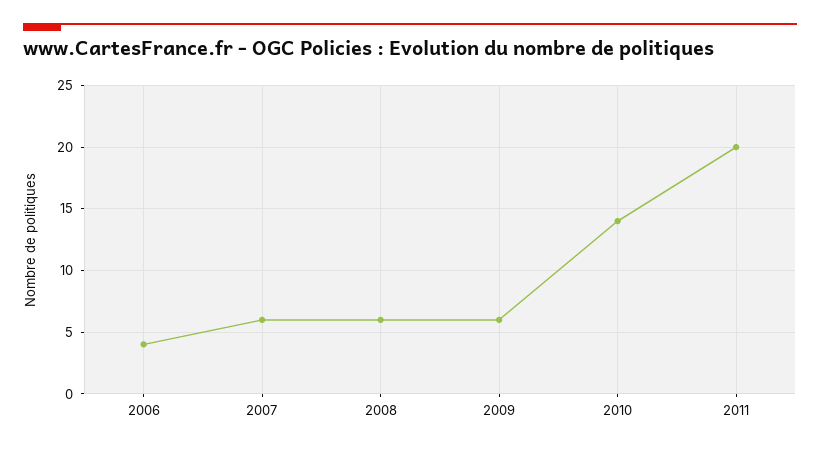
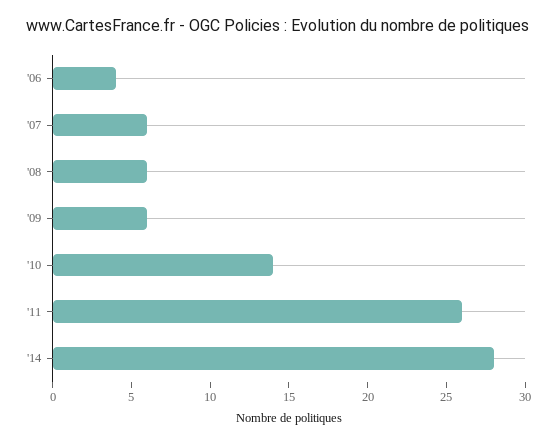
2011: 20 -> 26
'14: none -> 28

